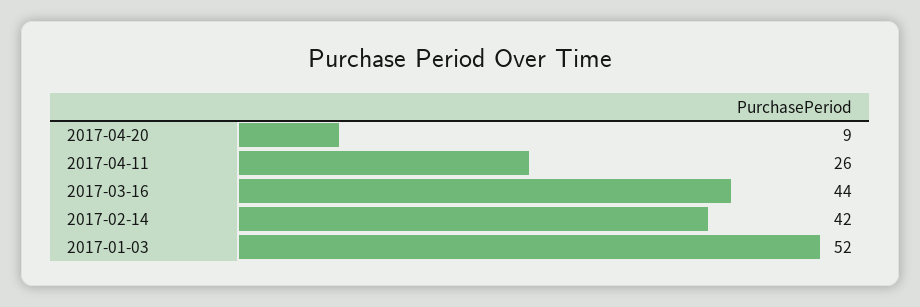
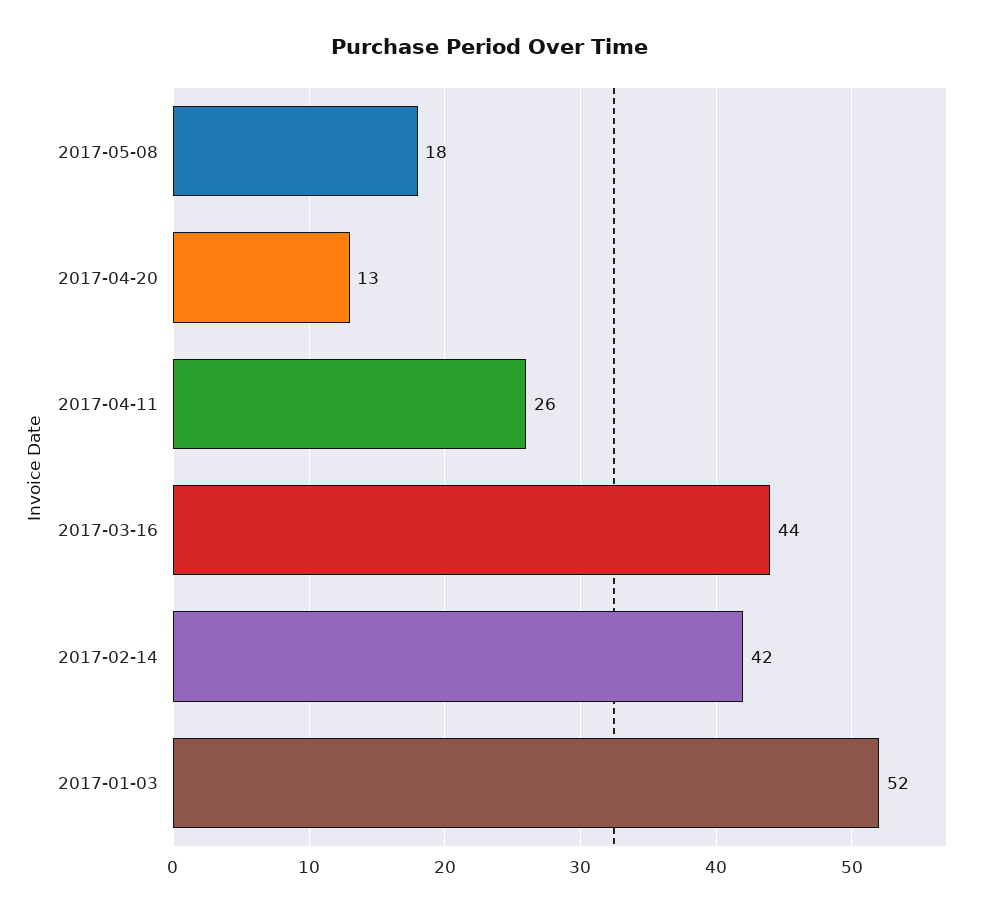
2017-04-20: 9 -> 13
2017-05-08: none -> 18

